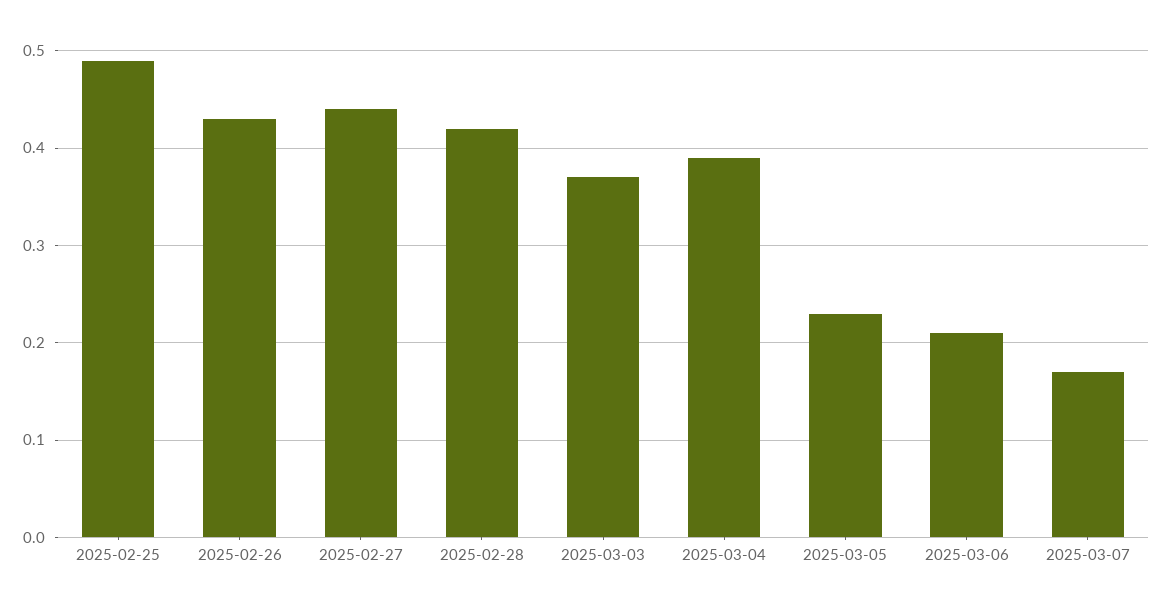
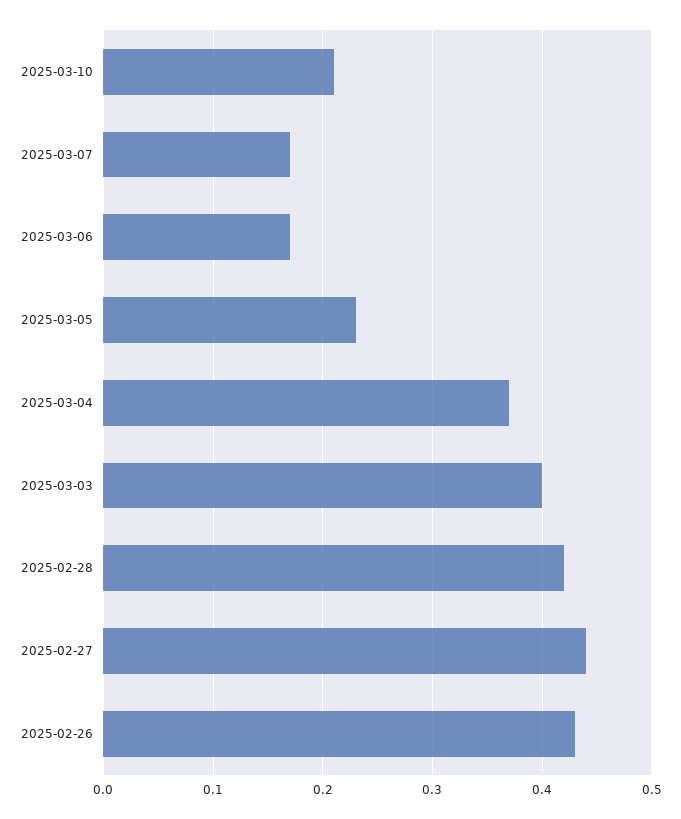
2025-02-25: 0.49 -> none
2025-03-03: 0.37 -> 0.4
2025-03-04: 0.39 -> 0.37
2025-03-06: 0.21 -> 0.17
2025-03-10: none -> 0.21

